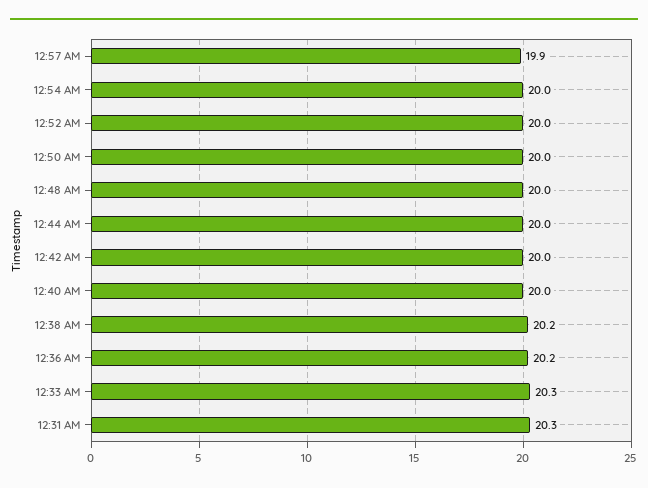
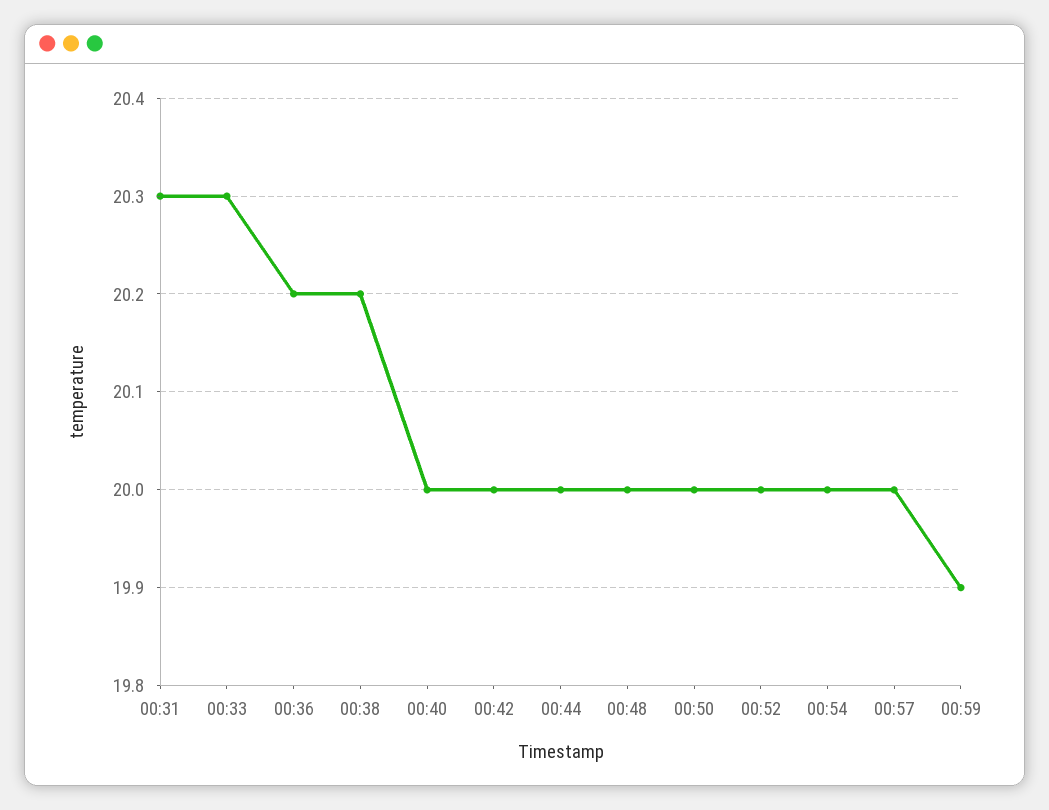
12:57 AM: 19.9 -> 20
00:59: none -> 19.9

